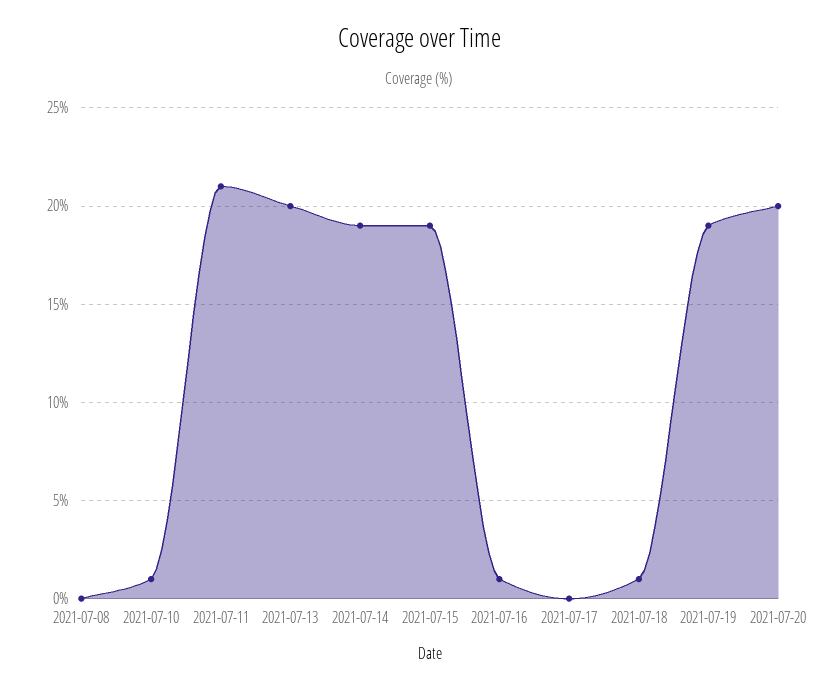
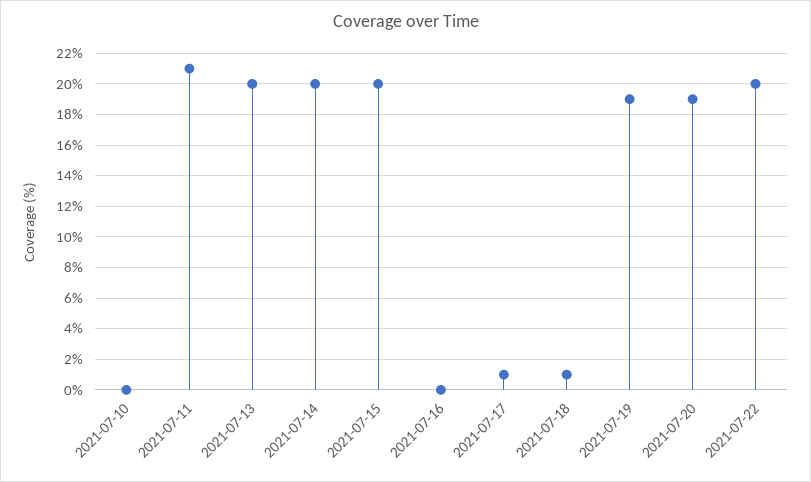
2021-07-08: 0 -> none
2021-07-10: 1 -> 0
2021-07-14: 19 -> 20
2021-07-15: 19 -> 20
2021-07-16: 1 -> 0
2021-07-17: 0 -> 1
2021-07-20: 20 -> 19
2021-07-22: none -> 20

